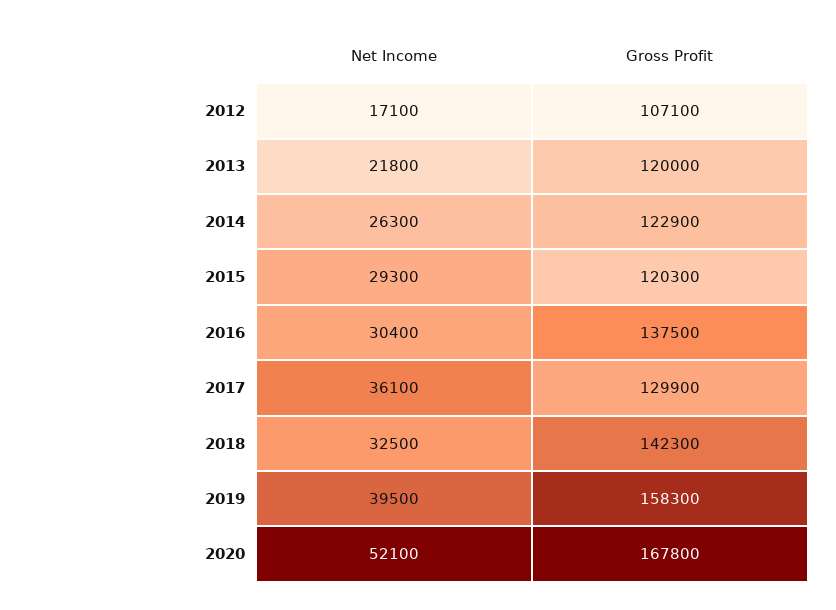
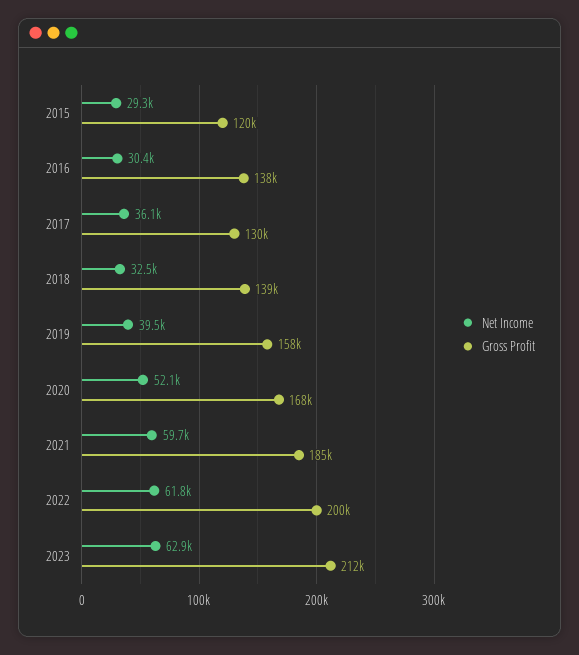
Net Income, 2012: 17100 -> none
Gross Profit, 2012: 107100 -> none
Net Income, 2013: 21800 -> none
Gross Profit, 2013: 120000 -> none
Net Income, 2014: 26300 -> none
Gross Profit, 2014: 122900 -> none
Gross Profit, 2018: 142300 -> 139000
Net Income, 2021: none -> 59700
Gross Profit, 2021: none -> 185000
Net Income, 2022: none -> 61800
Gross Profit, 2022: none -> 200000
Net Income, 2023: none -> 62900
Gross Profit, 2023: none -> 212000

